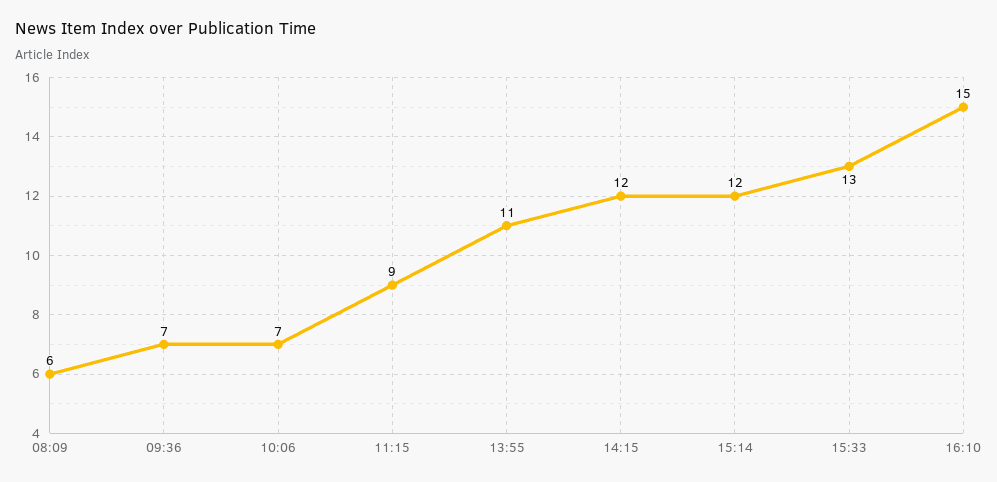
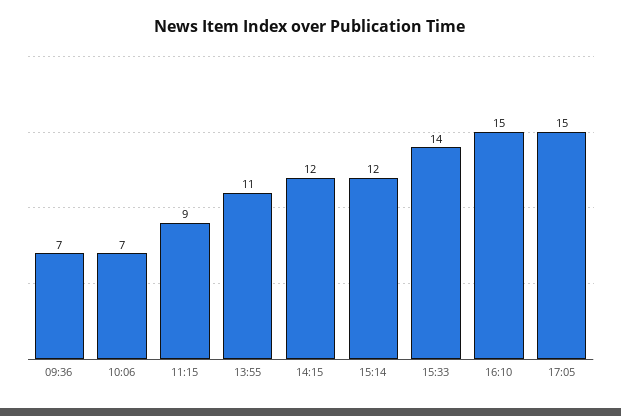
08:09: 6 -> none
15:33: 13 -> 14
17:05: none -> 15

